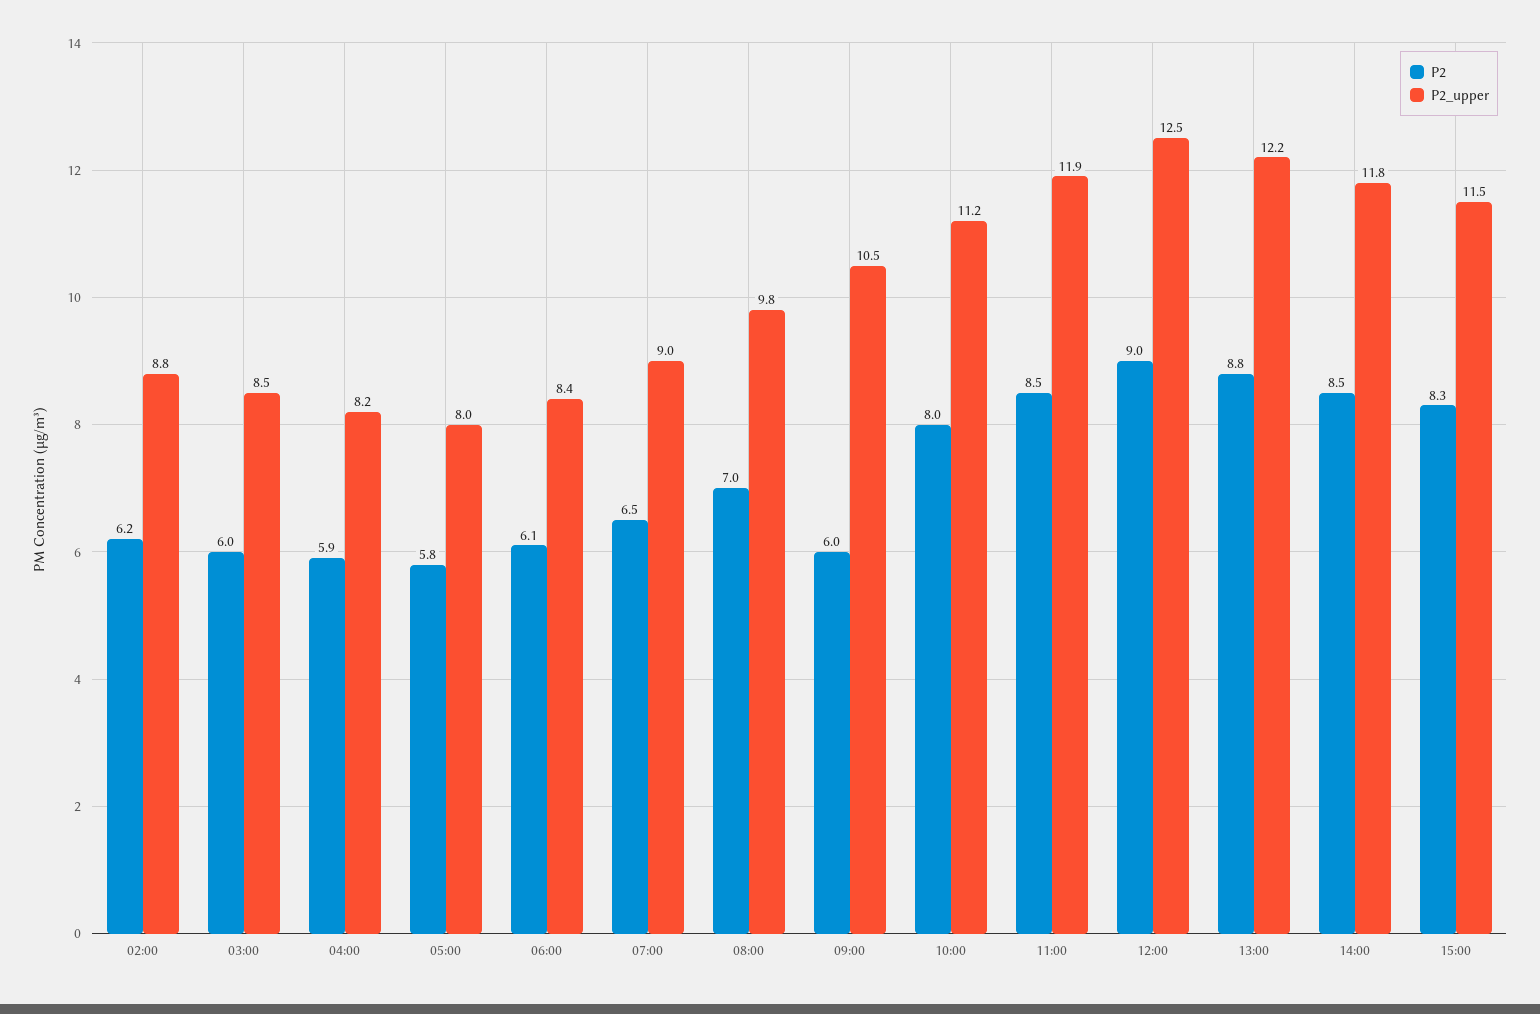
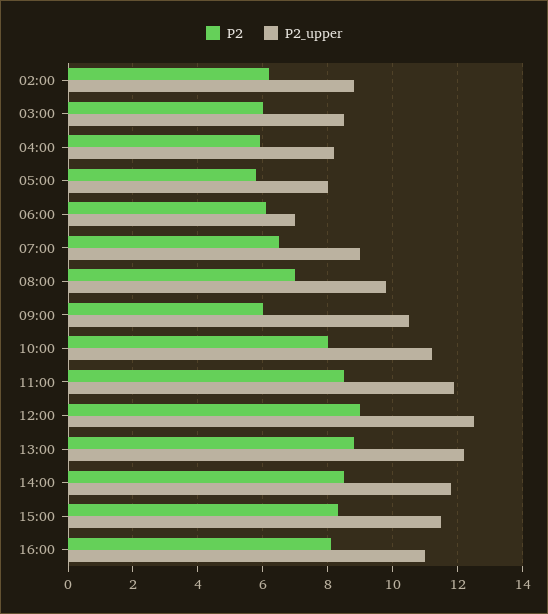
P2_upper, 06:00: 8.4 -> 7
P2, 16:00: none -> 8
P2_upper, 16:00: none -> 11

